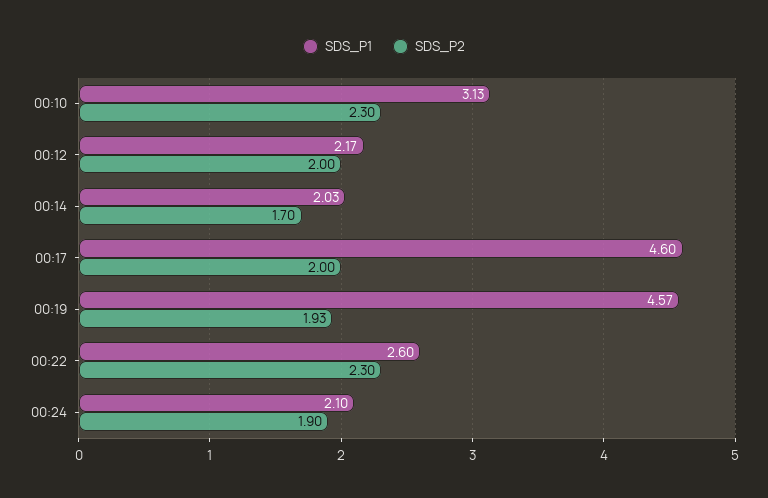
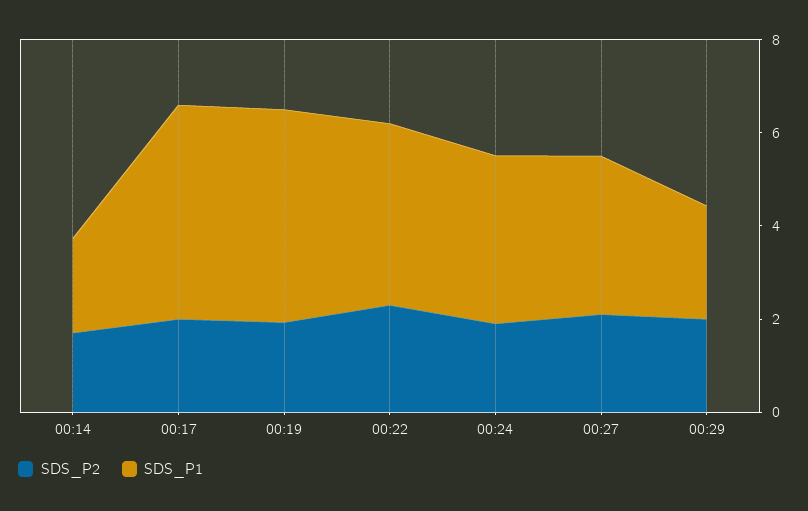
SDS_P1, 00:10: 3.13 -> none
SDS_P2, 00:10: 2.3 -> none
SDS_P1, 00:12: 2.17 -> none
SDS_P2, 00:12: 2 -> none
SDS_P1, 00:22: 2.6 -> 4
SDS_P1, 00:24: 2.1 -> 3.5
SDS_P2, 00:27: none -> 2
SDS_P1, 00:27: none -> 3.5
SDS_P2, 00:29: none -> 2
SDS_P1, 00:29: none -> 2.5

